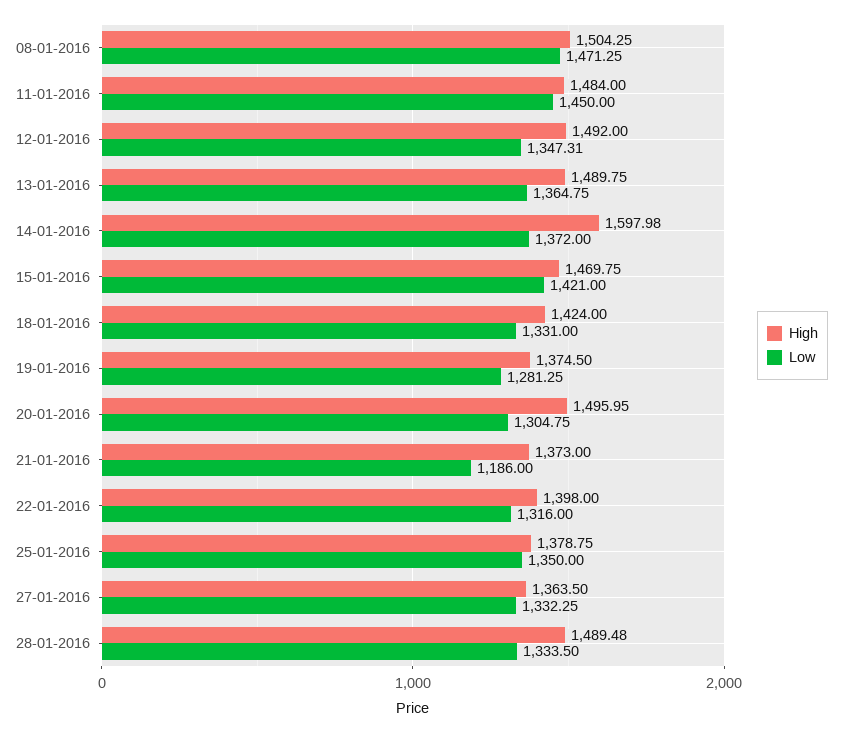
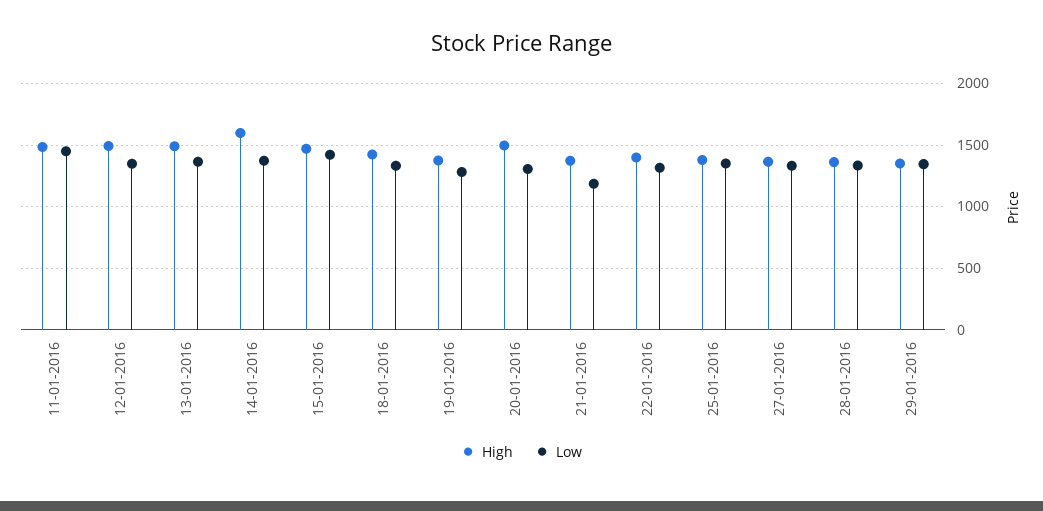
High, 08-01-2016: 1504.25 -> none
Low, 08-01-2016: 1471.25 -> none
High, 28-01-2016: 1489.48 -> 1350
High, 29-01-2016: none -> 1350
Low, 29-01-2016: none -> 1350

